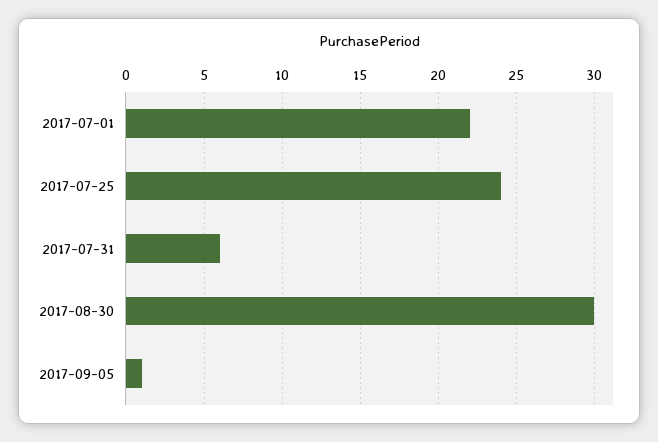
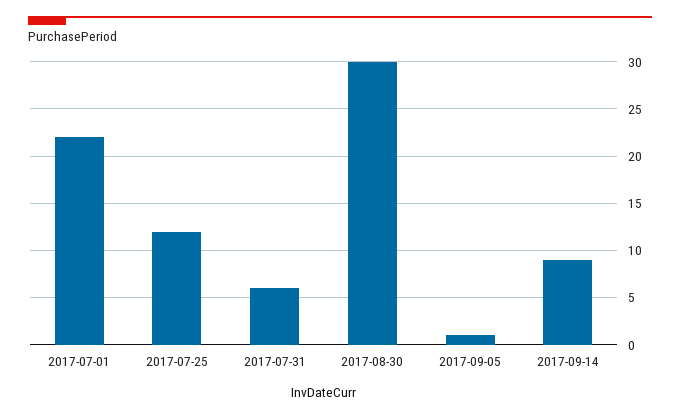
2017-07-25: 24 -> 12
2017-09-14: none -> 9

